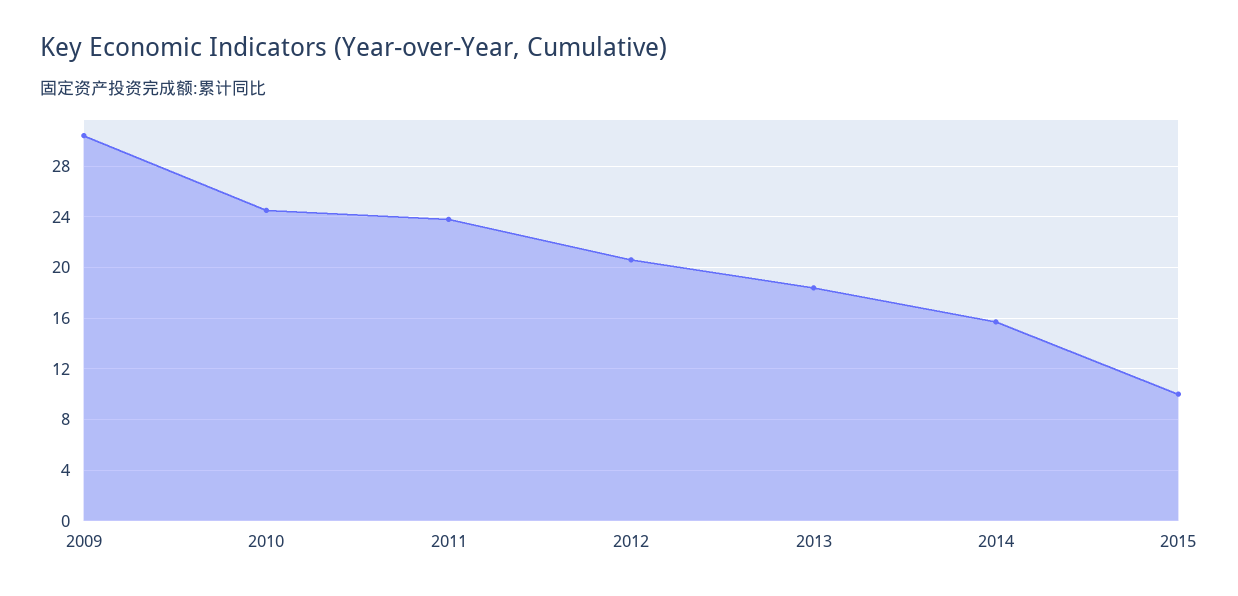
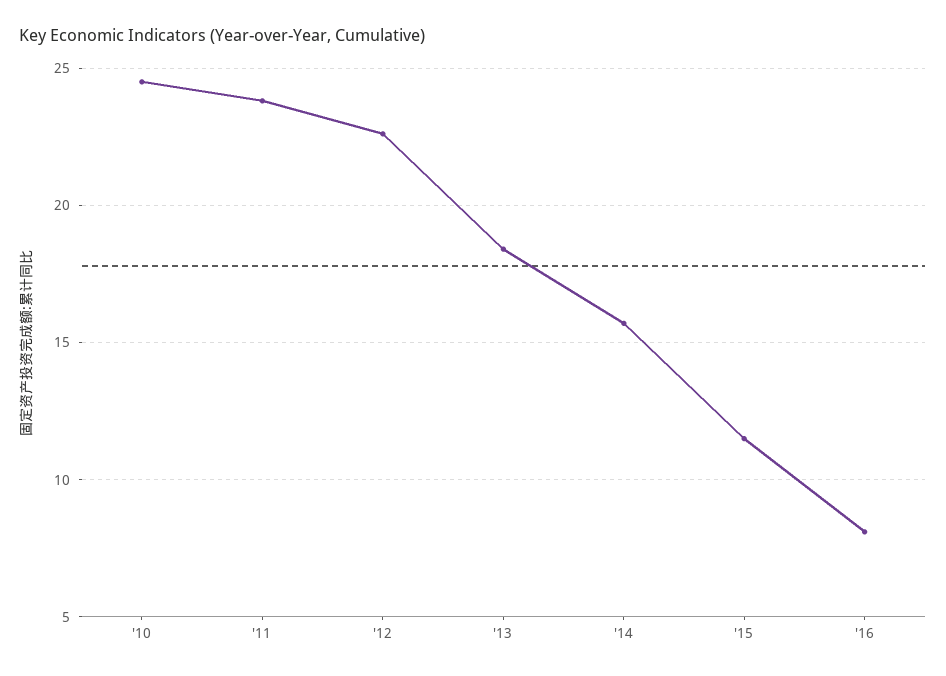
2009: 30.5 -> none
2012: 20.5 -> 22.5
2015: 10 -> 11.5
'16: none -> 8

